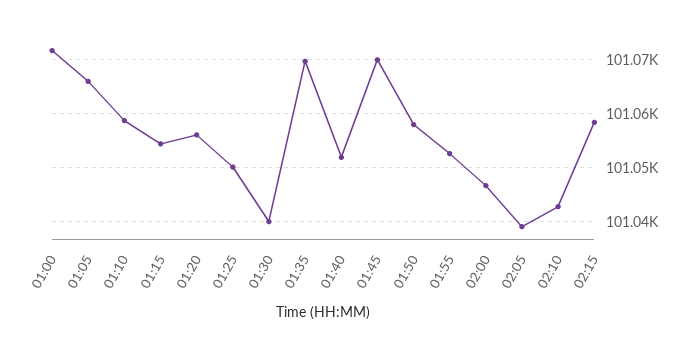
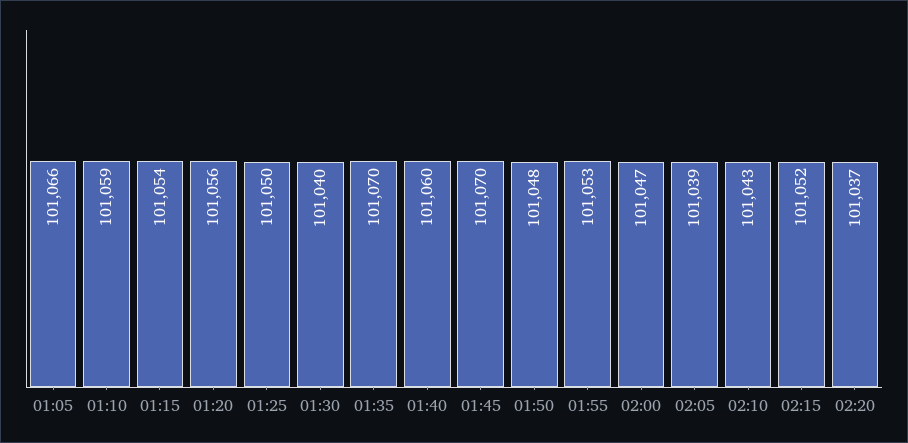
01:00: 101072 -> none
01:40: 101052 -> 101060
01:50: 101058 -> 101048
02:15: 101058 -> 101052
02:20: none -> 101037

